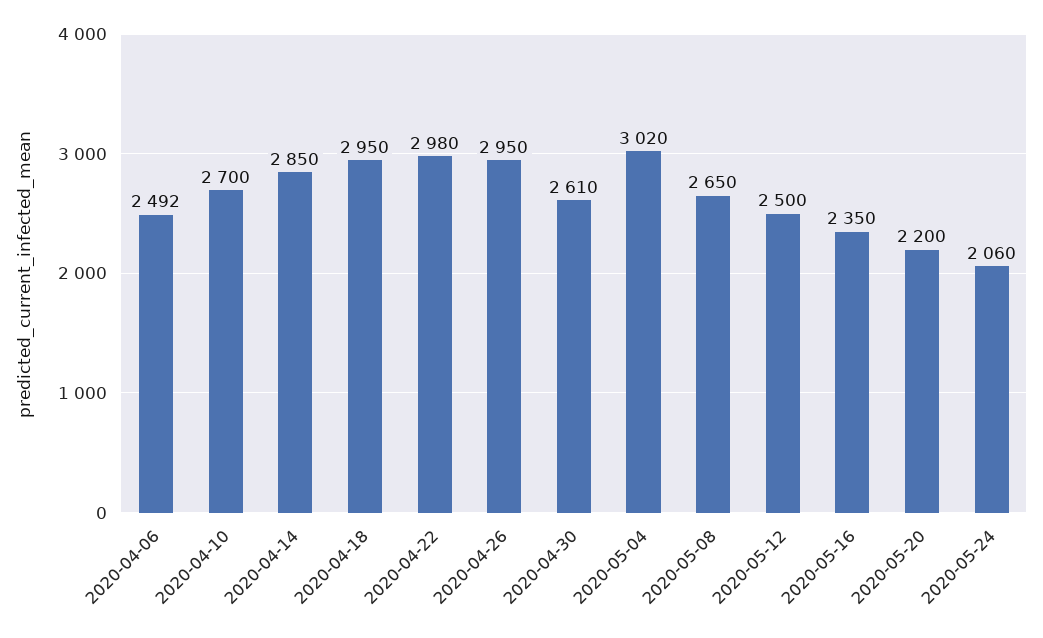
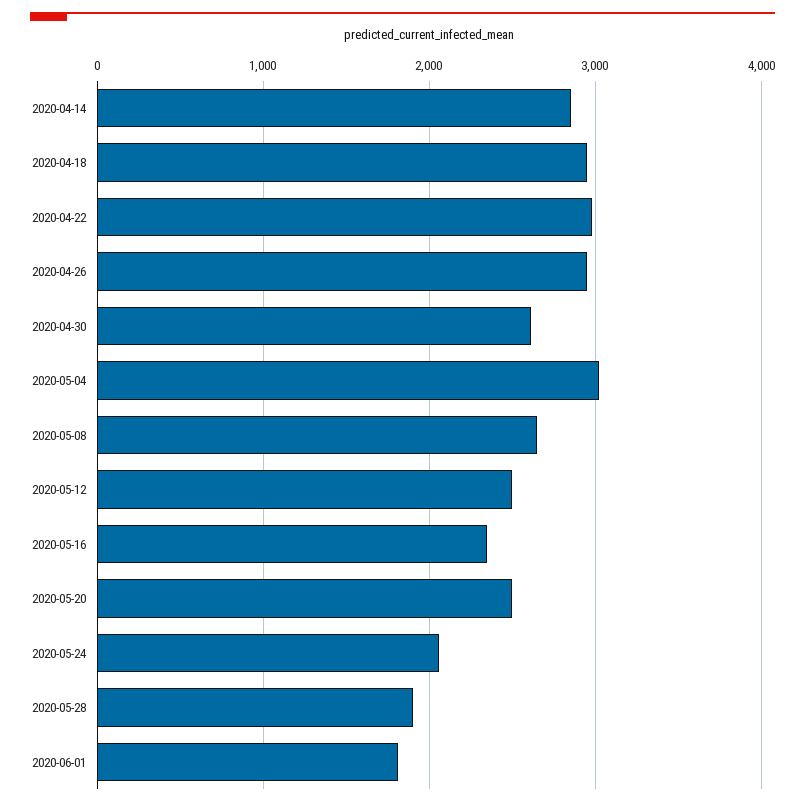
2020-04-06: 2492 -> none
2020-04-10: 2700 -> none
2020-05-20: 2200 -> 2500
2020-05-28: none -> 1900
2020-06-01: none -> 1800

